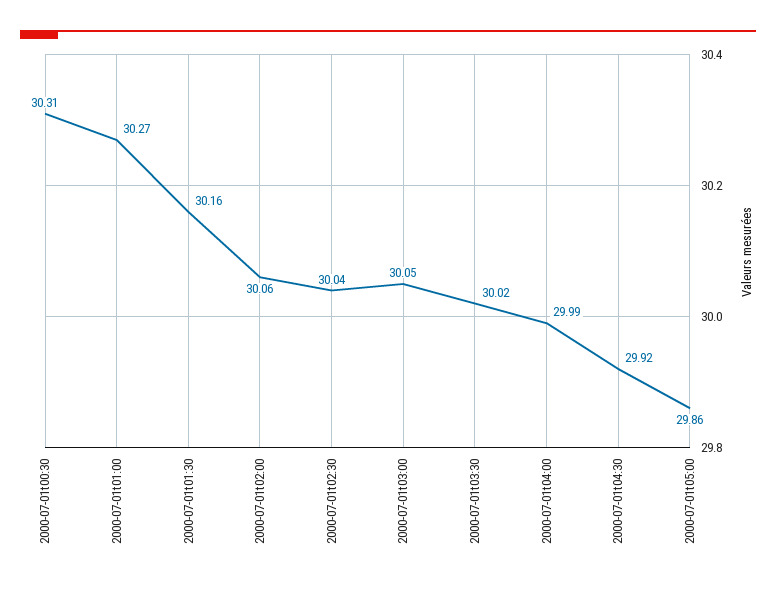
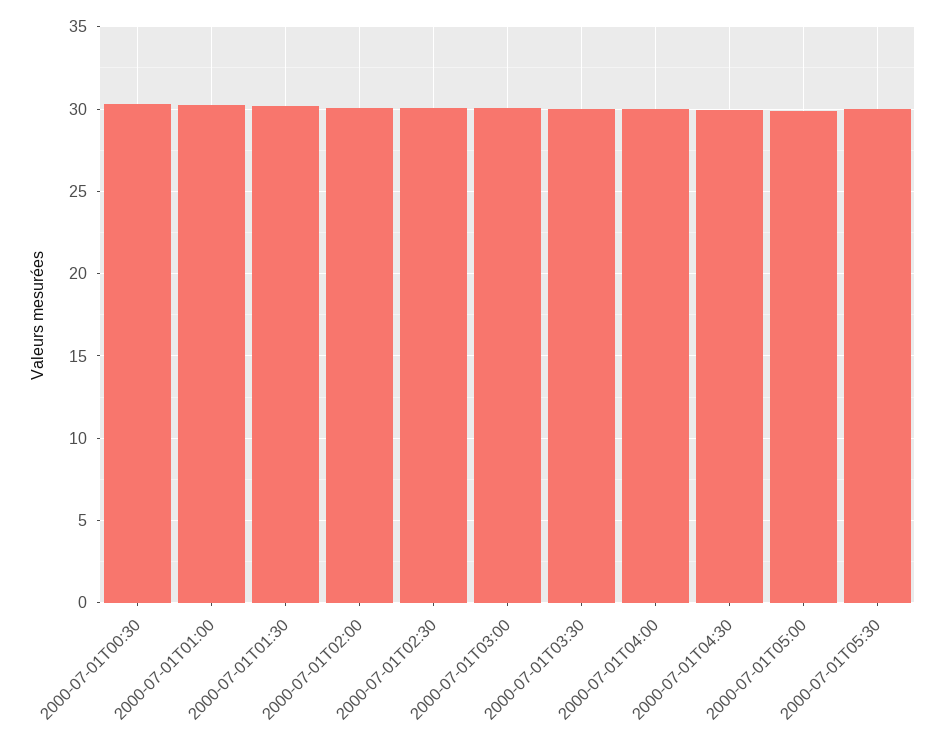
2000-07-01T05:30: none -> 30

